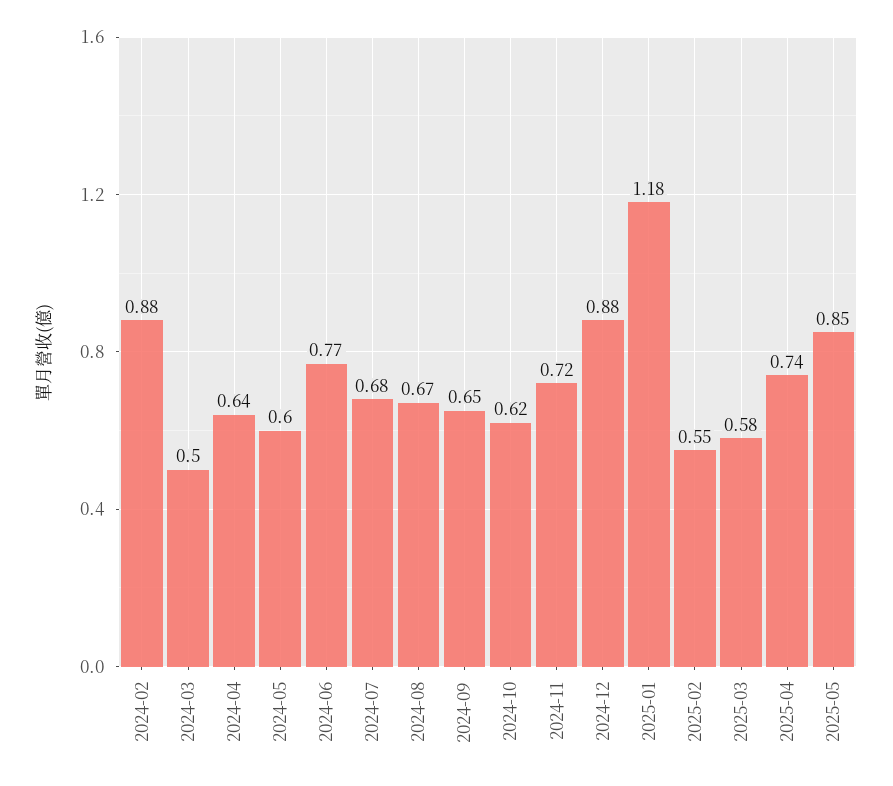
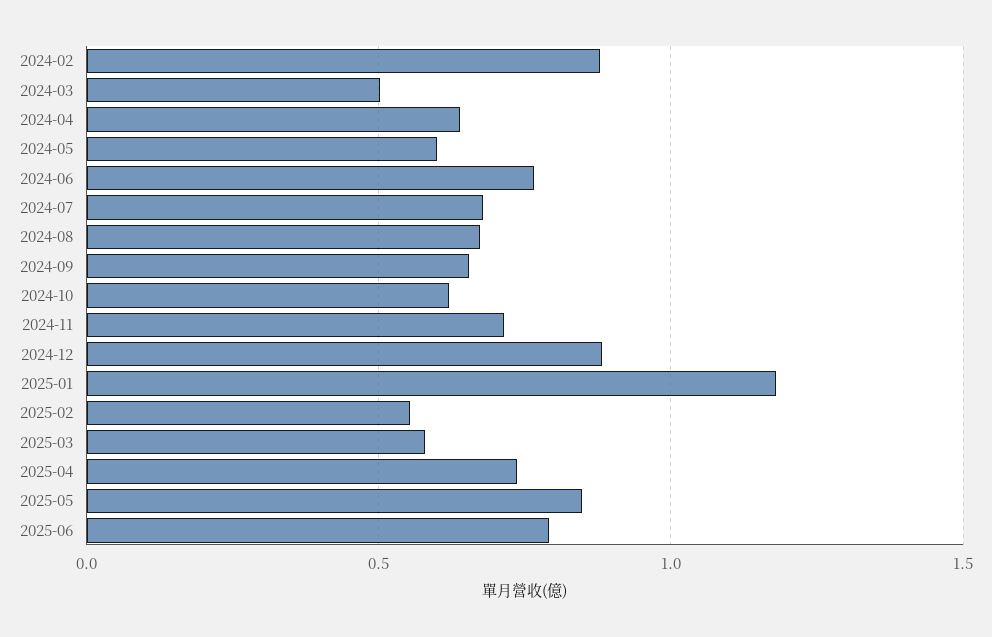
2025-06: none -> 0.8

